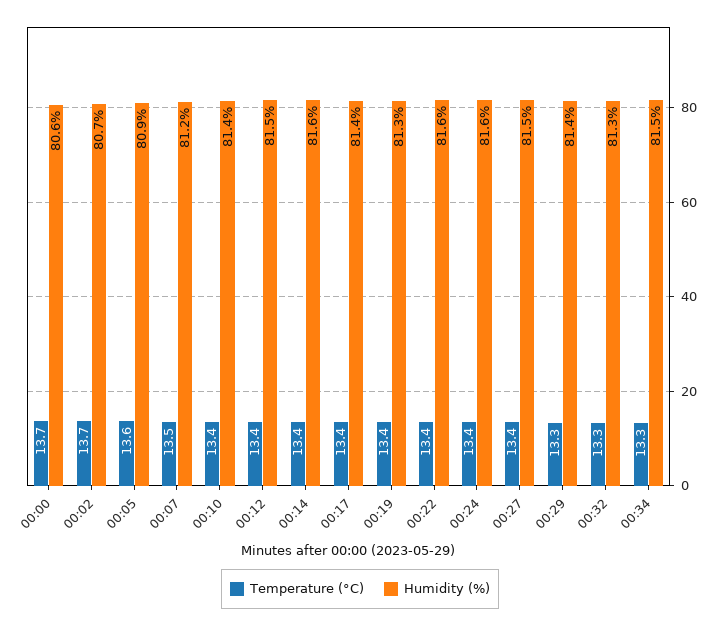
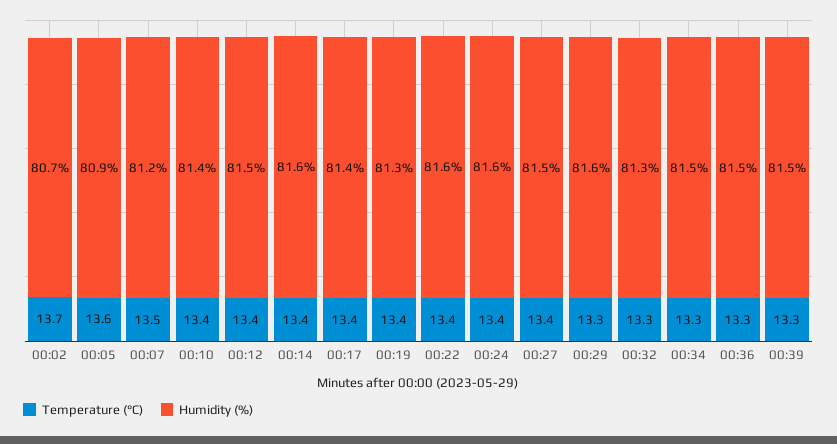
Temperature (°C), 00:00: 13.7 -> none
Humidity (%), 00:00: 80.6 -> none
Humidity (%), 00:29: 81.4 -> 81.6
Temperature (°C), 00:36: none -> 13.3
Humidity (%), 00:36: none -> 81.5
Temperature (°C), 00:39: none -> 13.3
Humidity (%), 00:39: none -> 81.5

